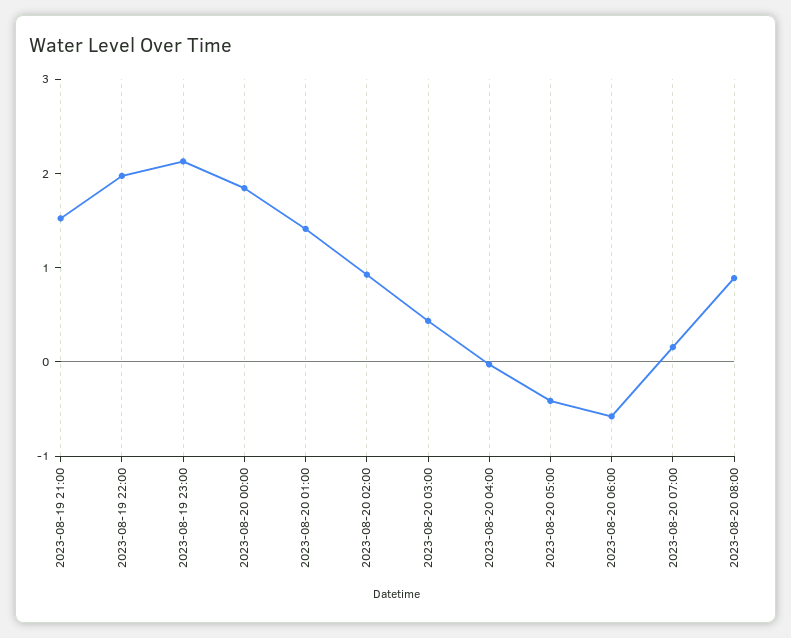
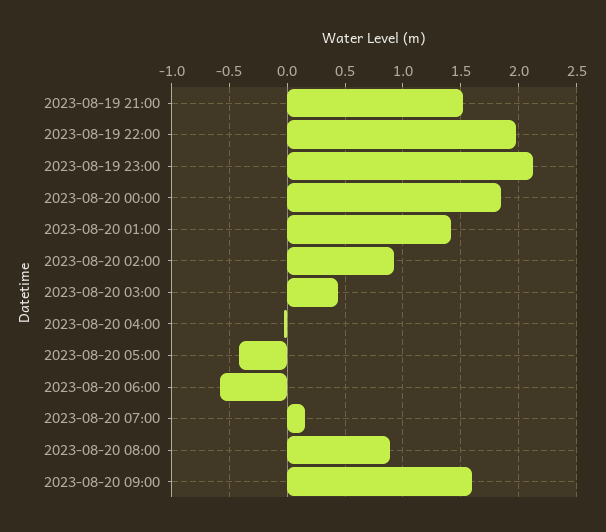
2023-08-20 09:00: none -> 1.6

